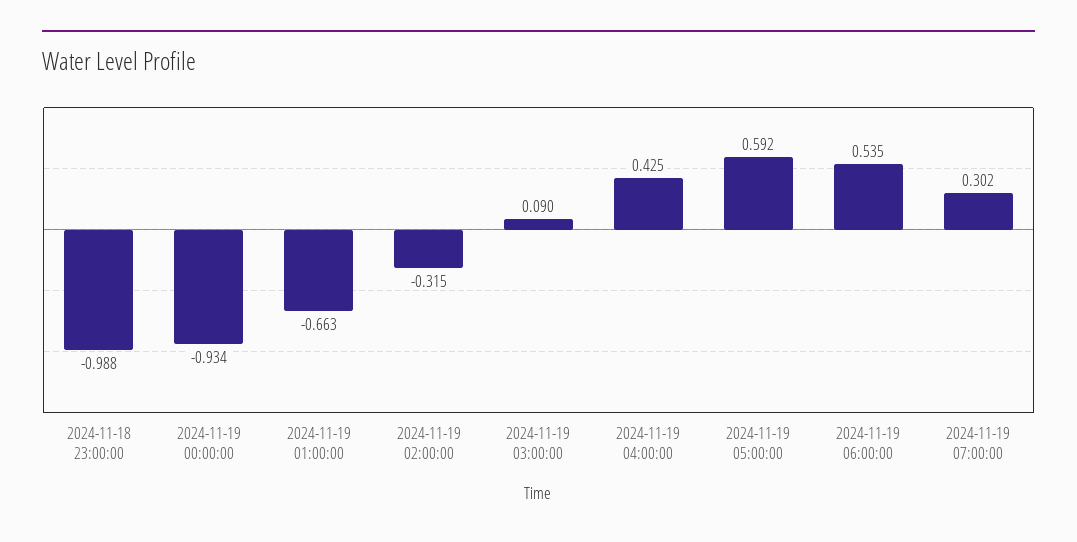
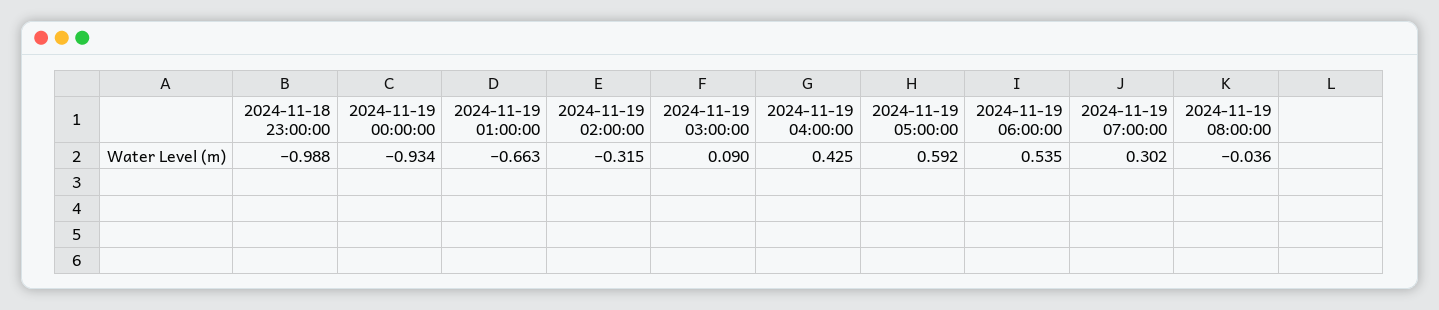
2024-11-19 08:00:00: none -> -0.036

